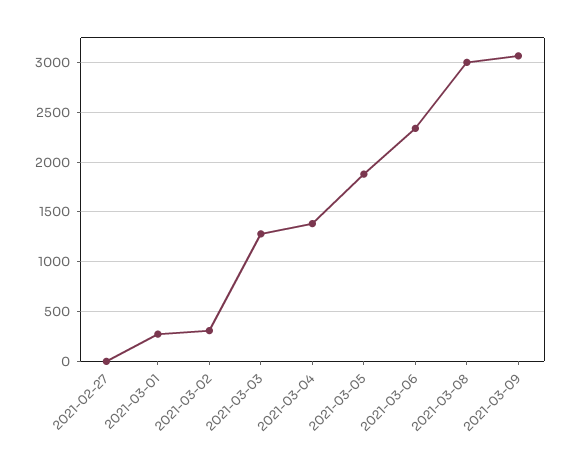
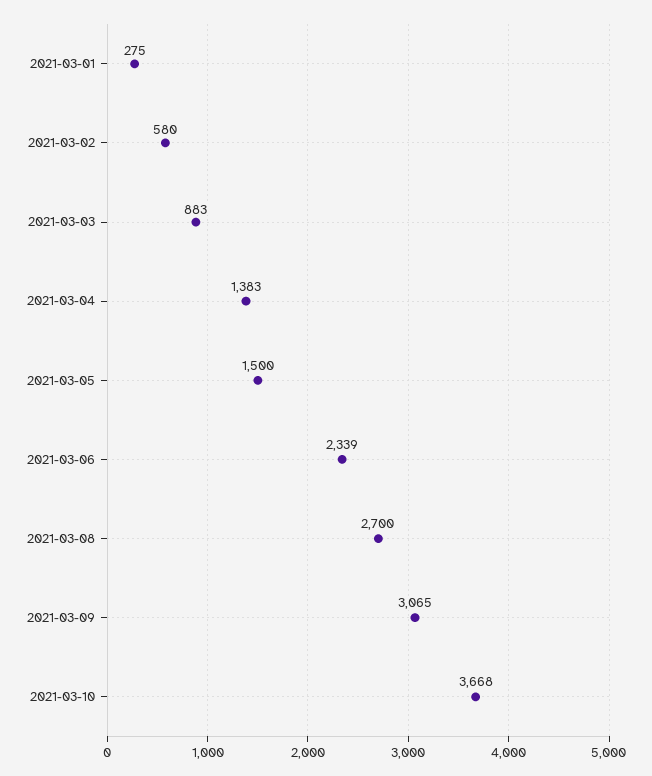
2021-02-27: 0 -> none
2021-03-02: 300 -> 580
2021-03-03: 1300 -> 883
2021-03-05: 1900 -> 1500
2021-03-08: 3000 -> 2700
2021-03-10: none -> 3668

